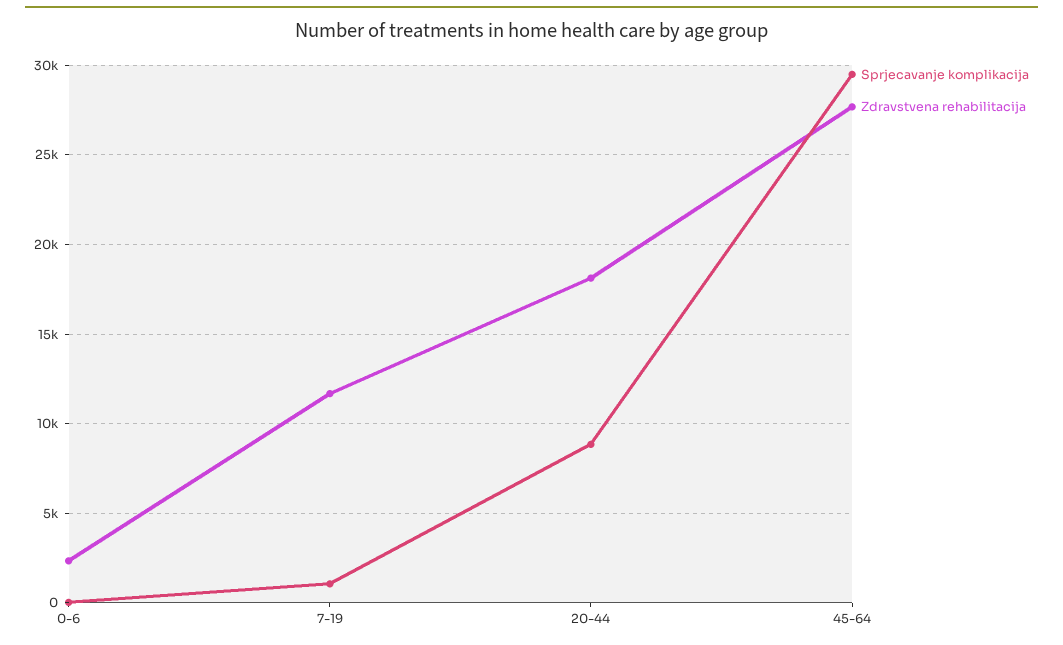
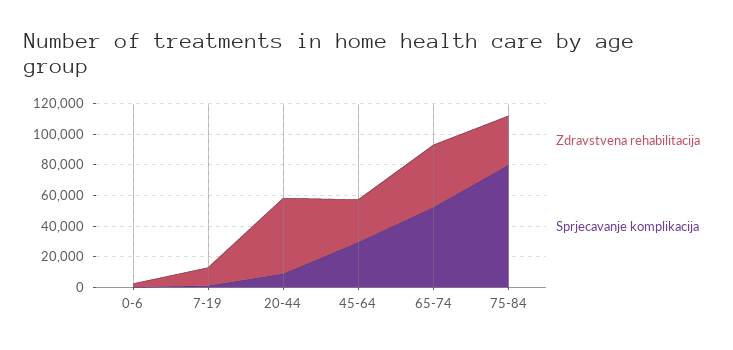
Zdravstvena rehabilitacija, 20-44: 18000 -> 50000
Zdravstvena rehabilitacija, 65-74: none -> 40000
Sprjecavanje komplikacija, 65-74: none -> 50000
Zdravstvena rehabilitacija, 75-84: none -> 30000
Sprjecavanje komplikacija, 75-84: none -> 80000

